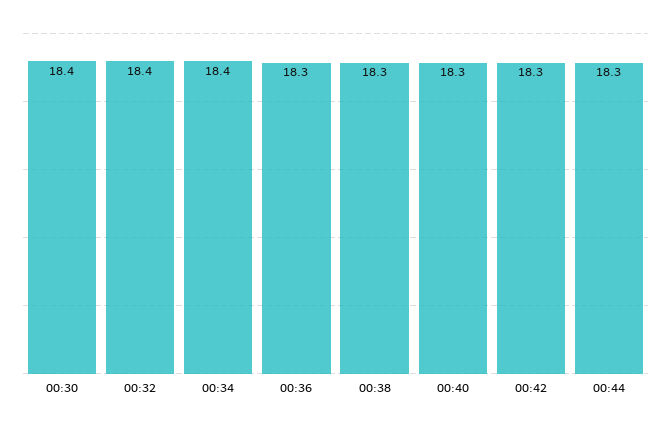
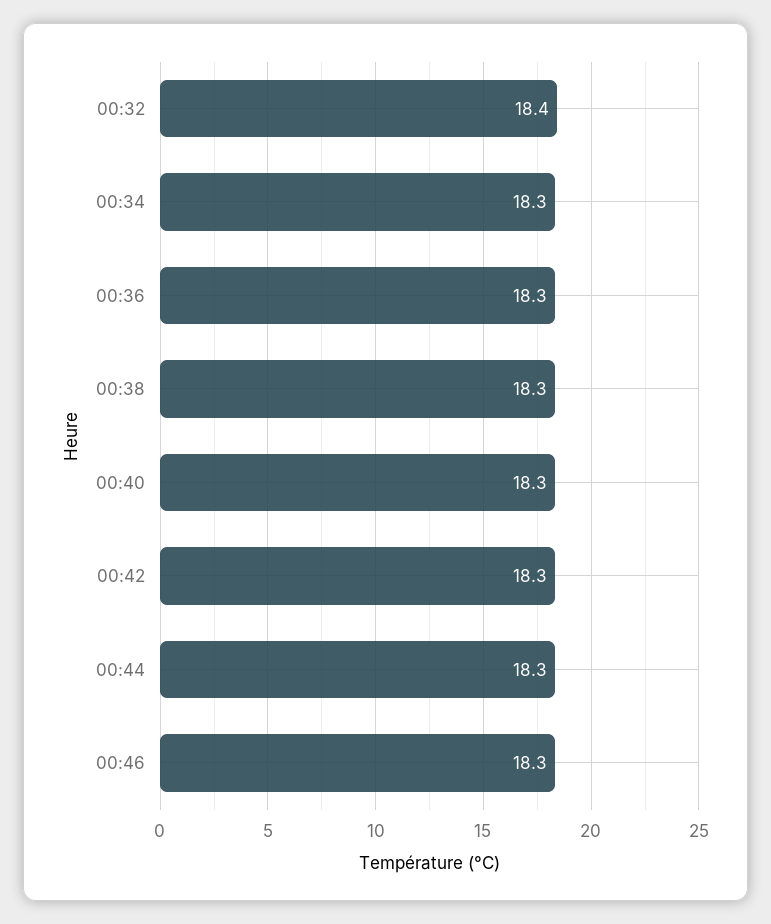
00:30: 18.4 -> none
00:34: 18.4 -> 18.3
00:46: none -> 18.3

